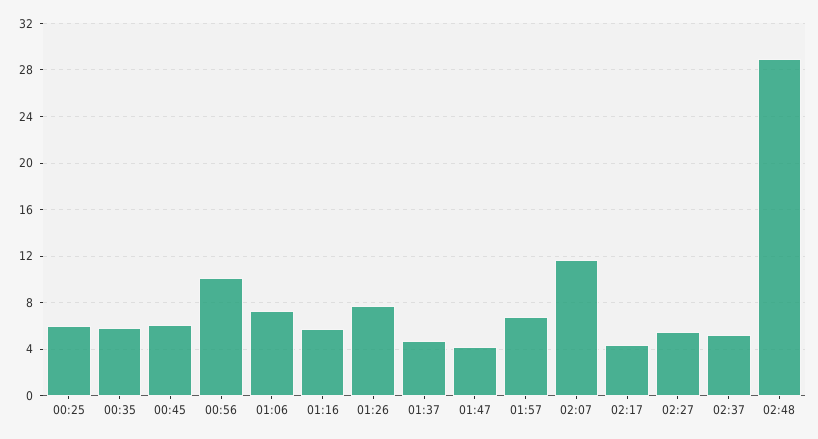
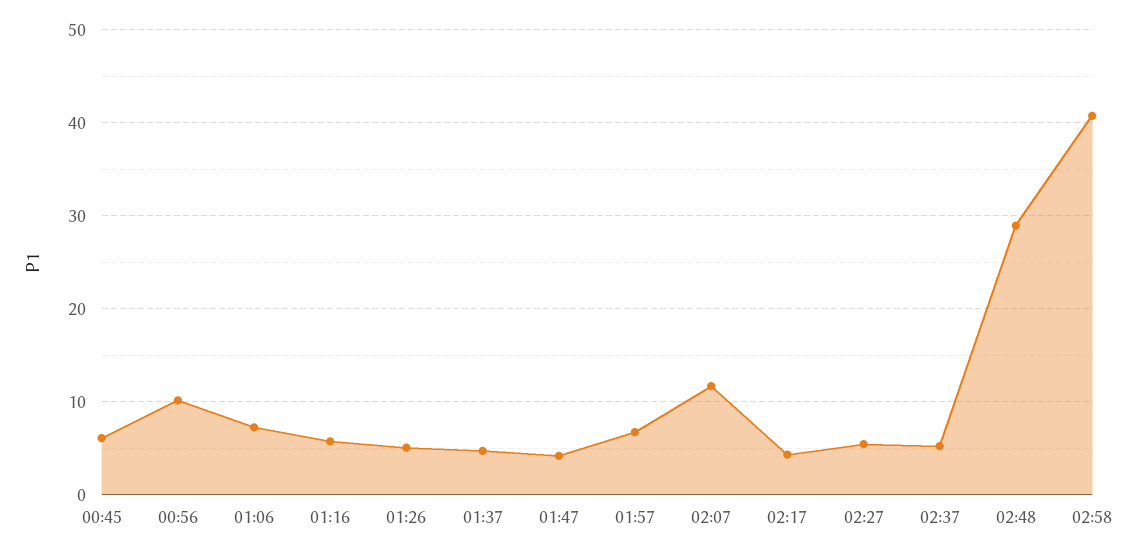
00:25: 6 -> none
00:35: 6 -> none
01:26: 8 -> 5
02:58: none -> 41

